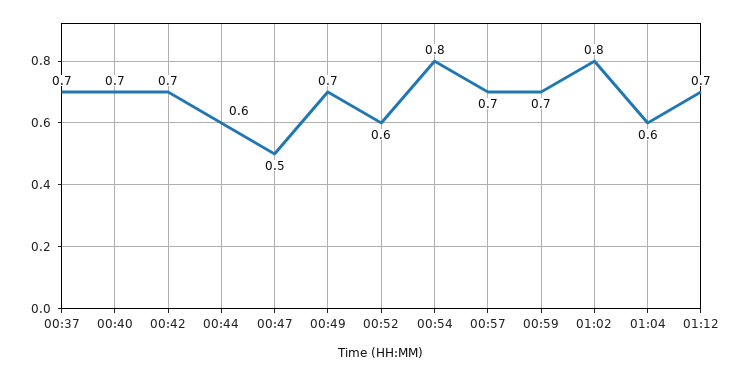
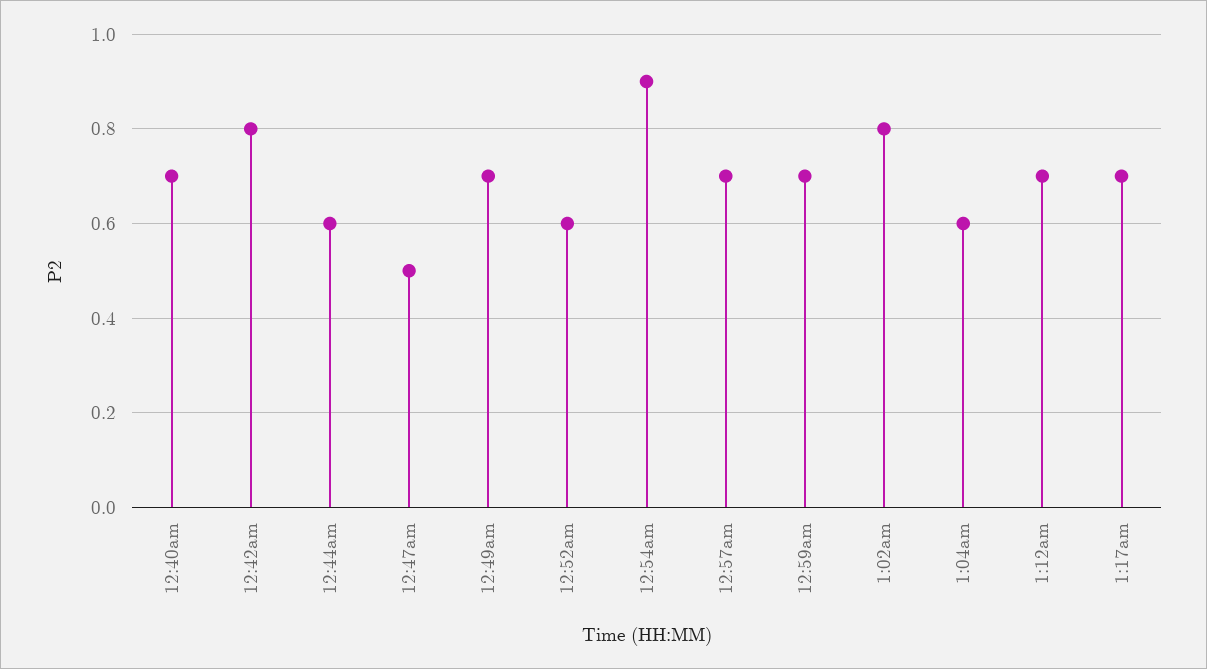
00:37: 0.7 -> none
00:42: 0.7 -> 0.8
00:54: 0.8 -> 0.9
1:17am: none -> 0.7

